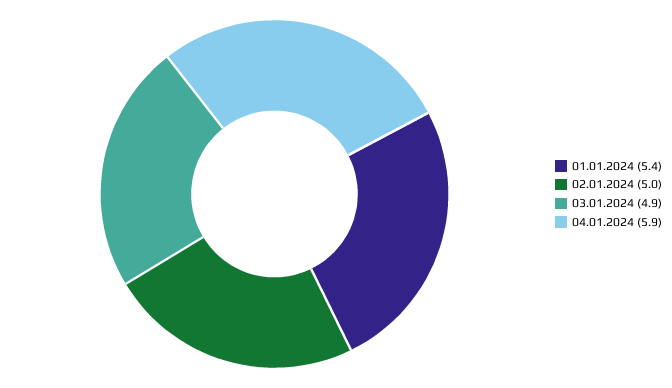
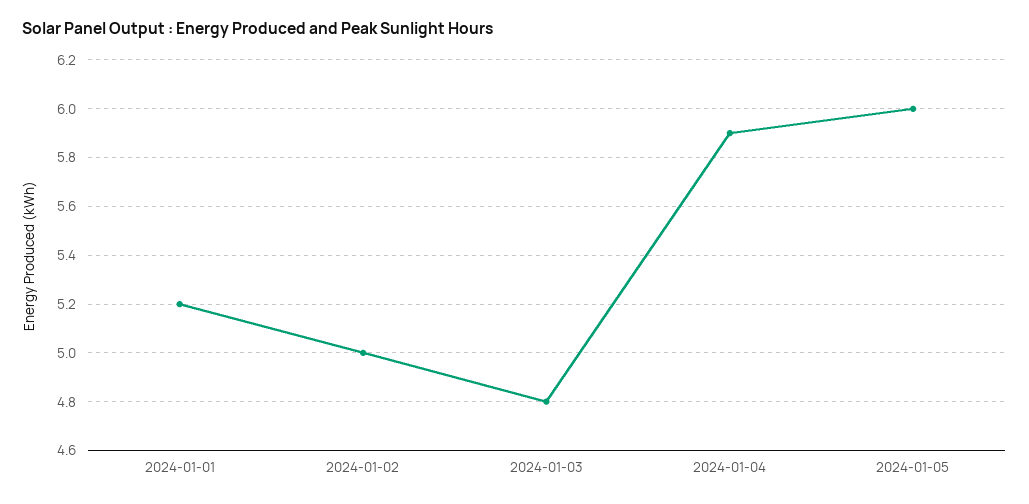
01.01.2024: 5.4 -> 5.2
03.01.2024: 4.9 -> 4.8
2024-01-05: none -> 6

